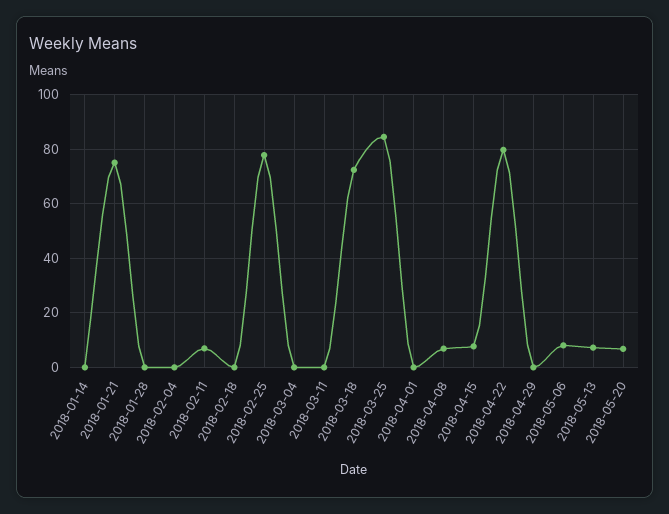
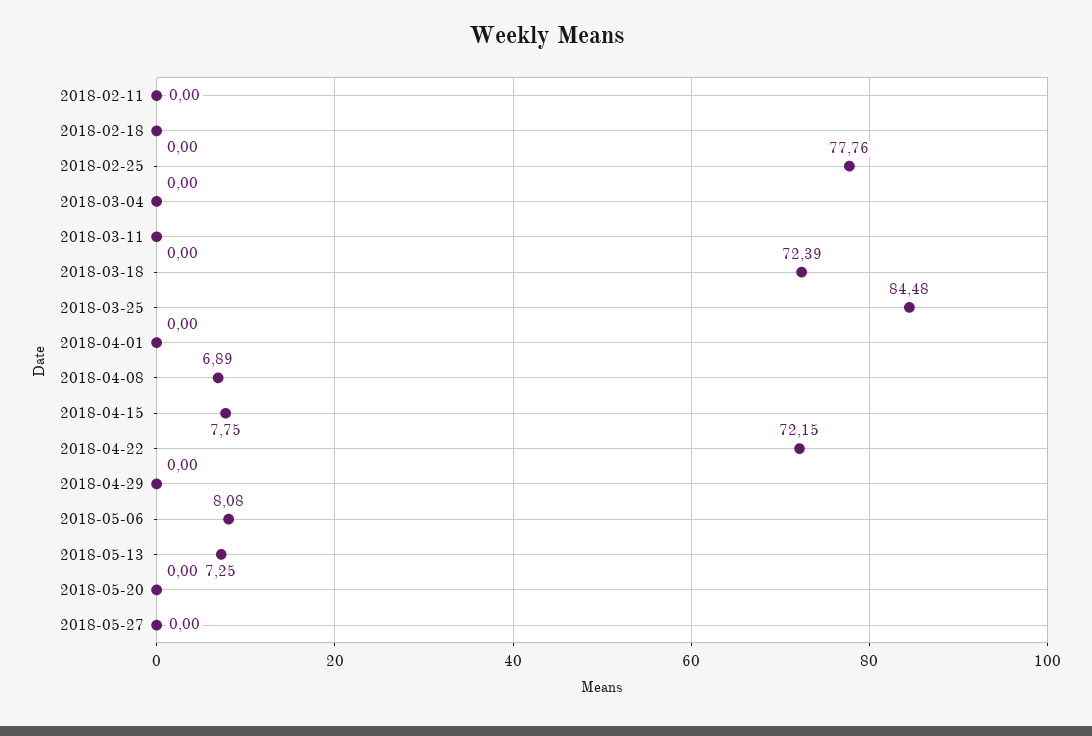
2018-01-14: 0 -> none
2018-01-21: 75 -> none
2018-01-28: 0 -> none
2018-02-04: 0 -> none
2018-02-11: 7.5 -> 0
2018-04-22: 80 -> 72.15
2018-05-20: 7.5 -> 0
2018-05-27: none -> 0

